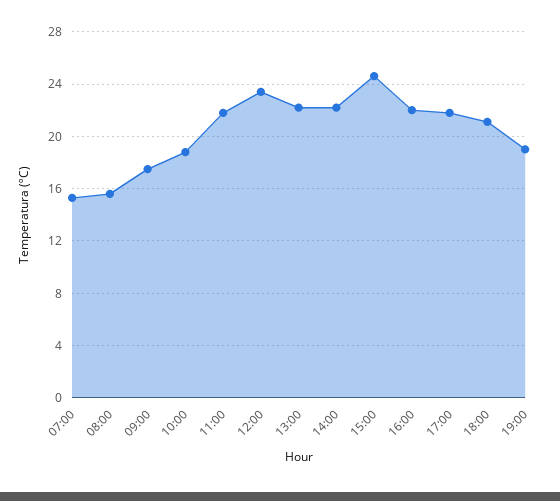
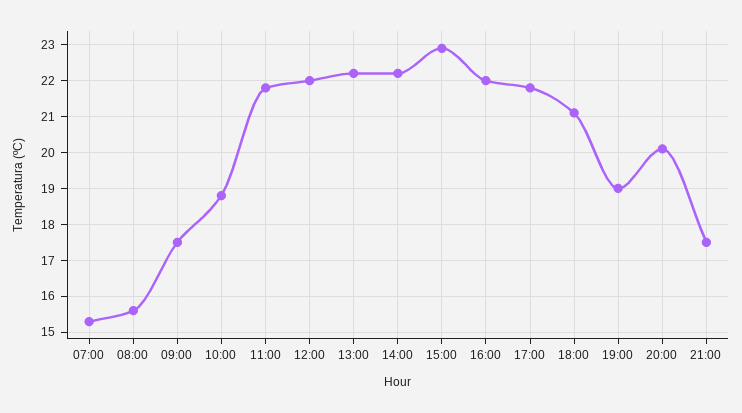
12:00: 23.5 -> 22
15:00: 24.5 -> 23
20:00: none -> 20
21:00: none -> 17.5

